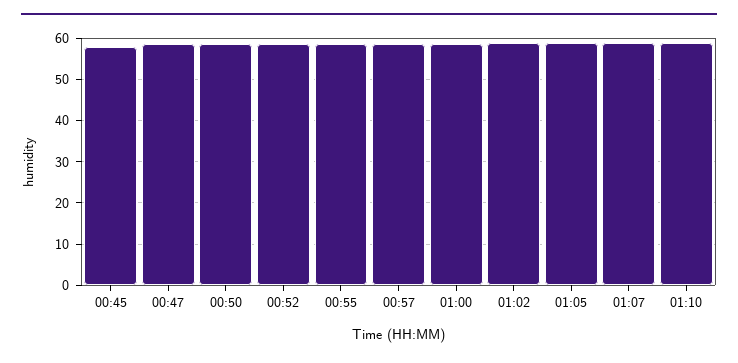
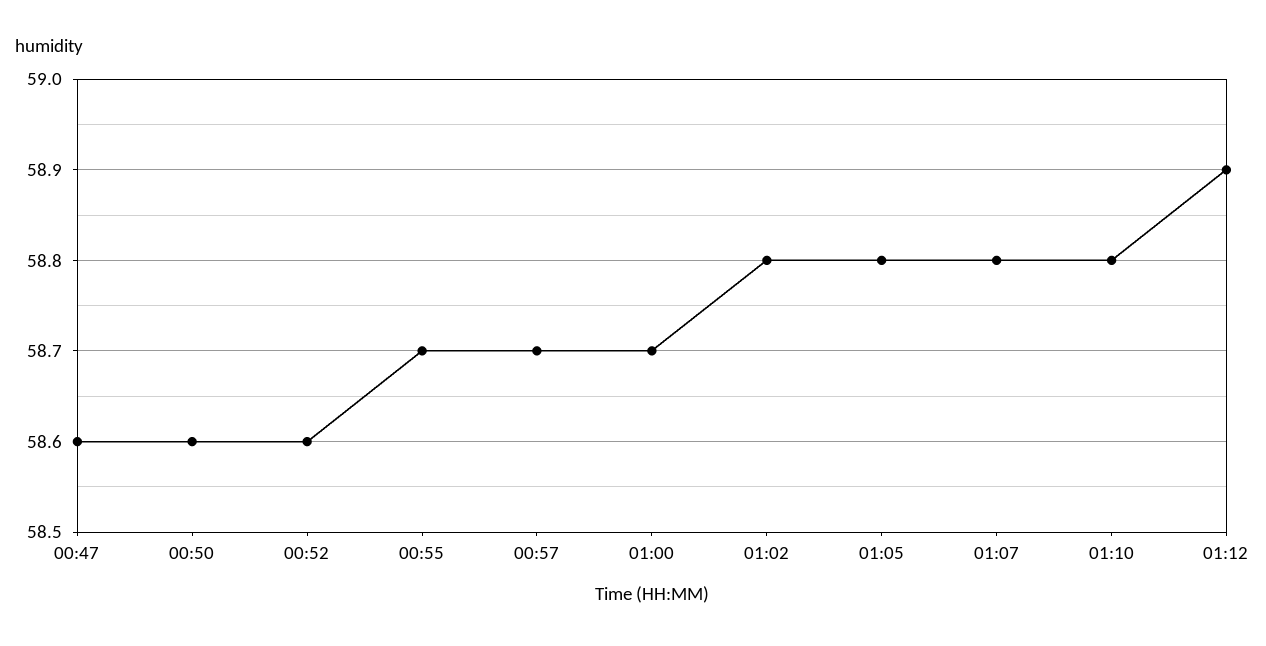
00:45: 58 -> none
01:12: none -> 58.9

